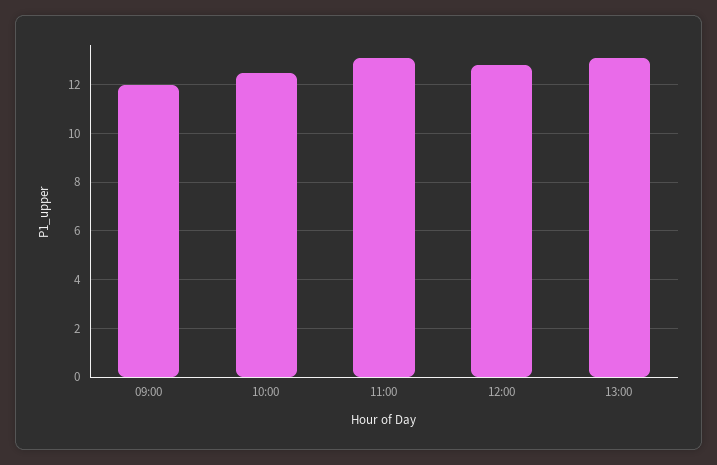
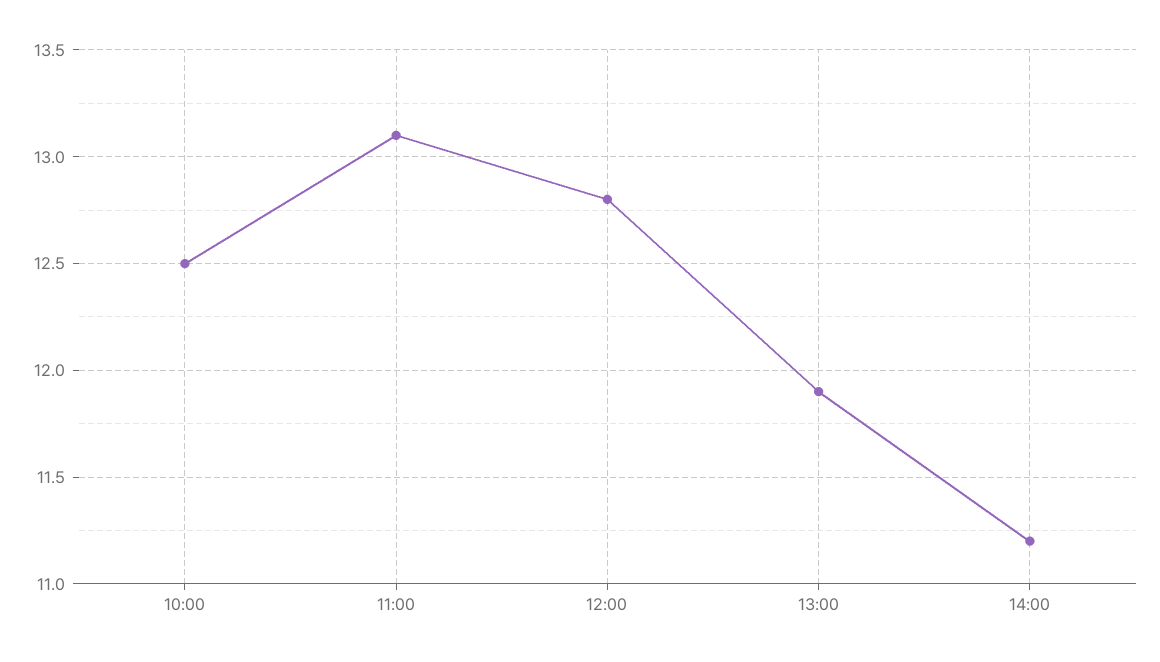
09:00: 12 -> none
13:00: 13 -> 11.9
14:00: none -> 11.2

